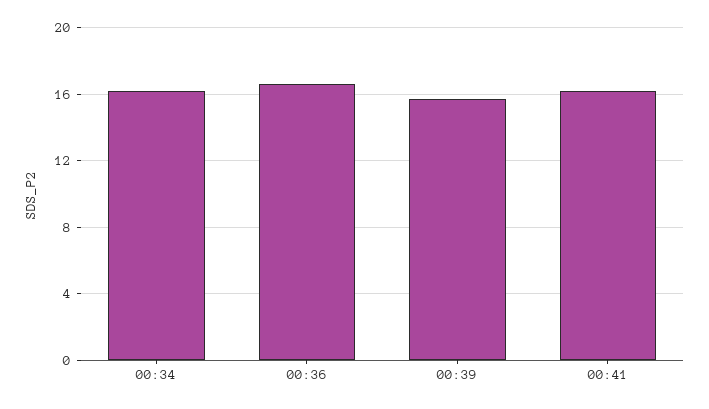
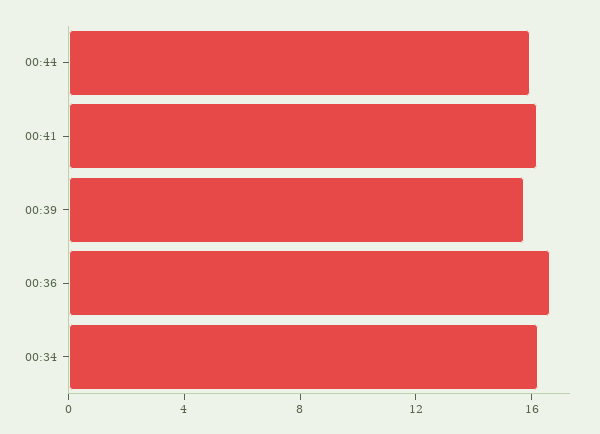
00:44: none -> 16

